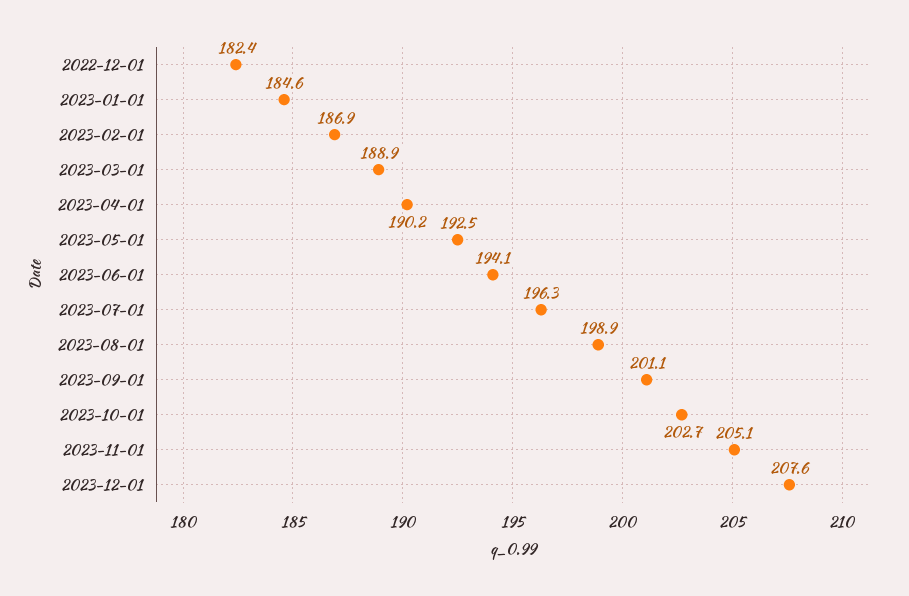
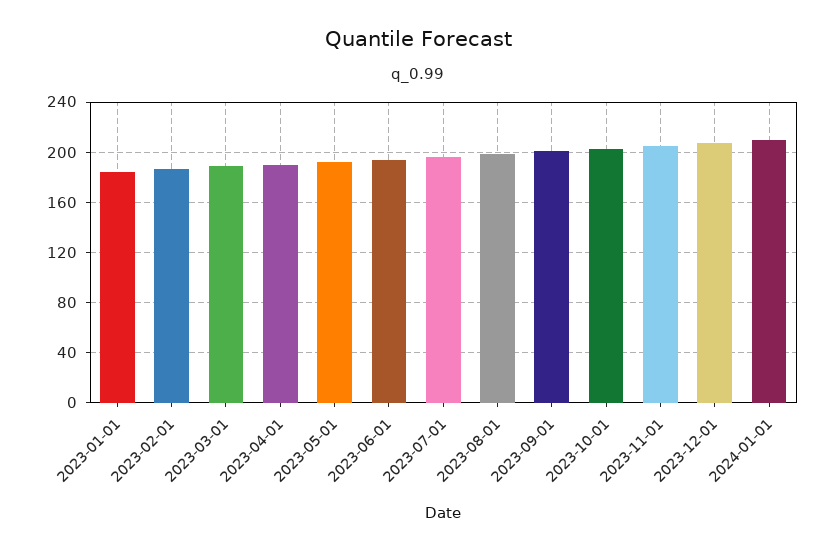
2022-12-01: 182.4 -> none
2024-01-01: none -> 210

